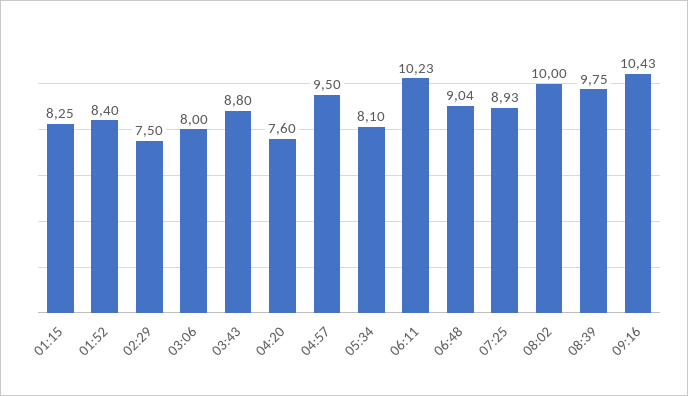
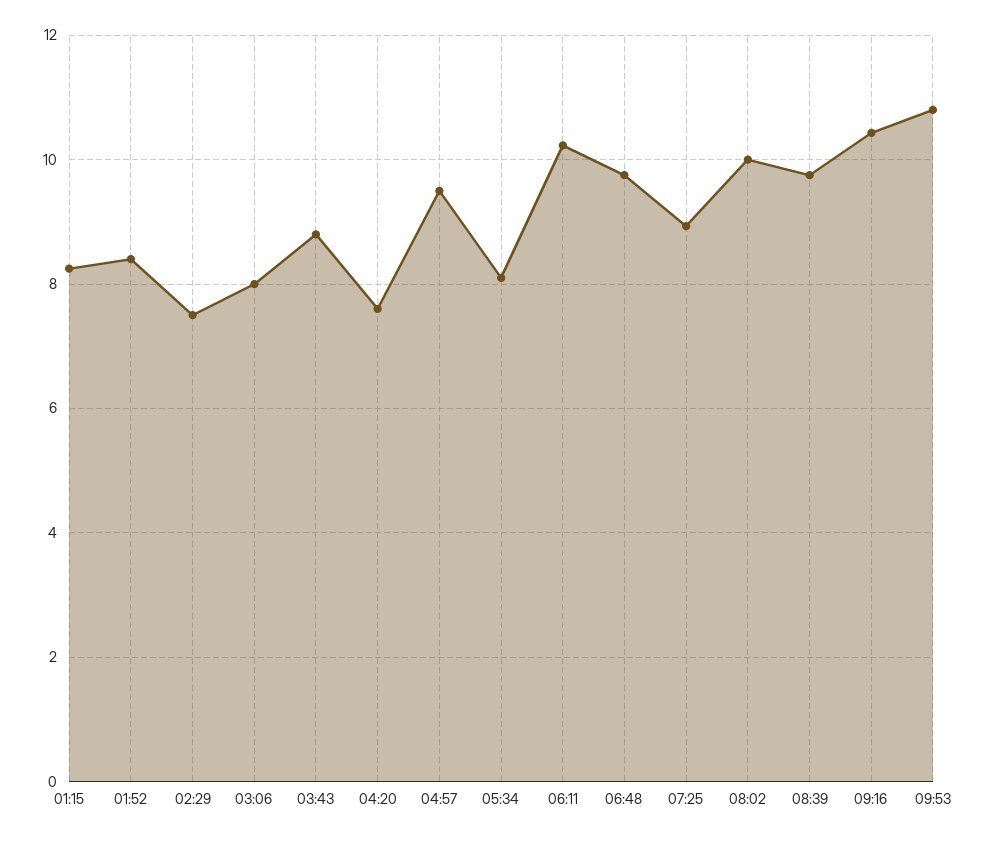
06:48: 9.04 -> 9.8
09:53: none -> 10.8

